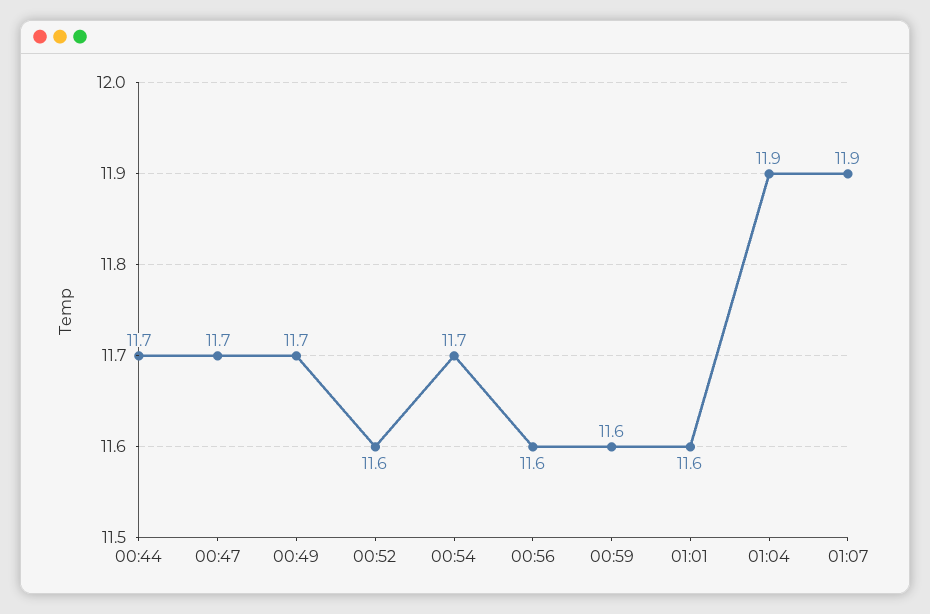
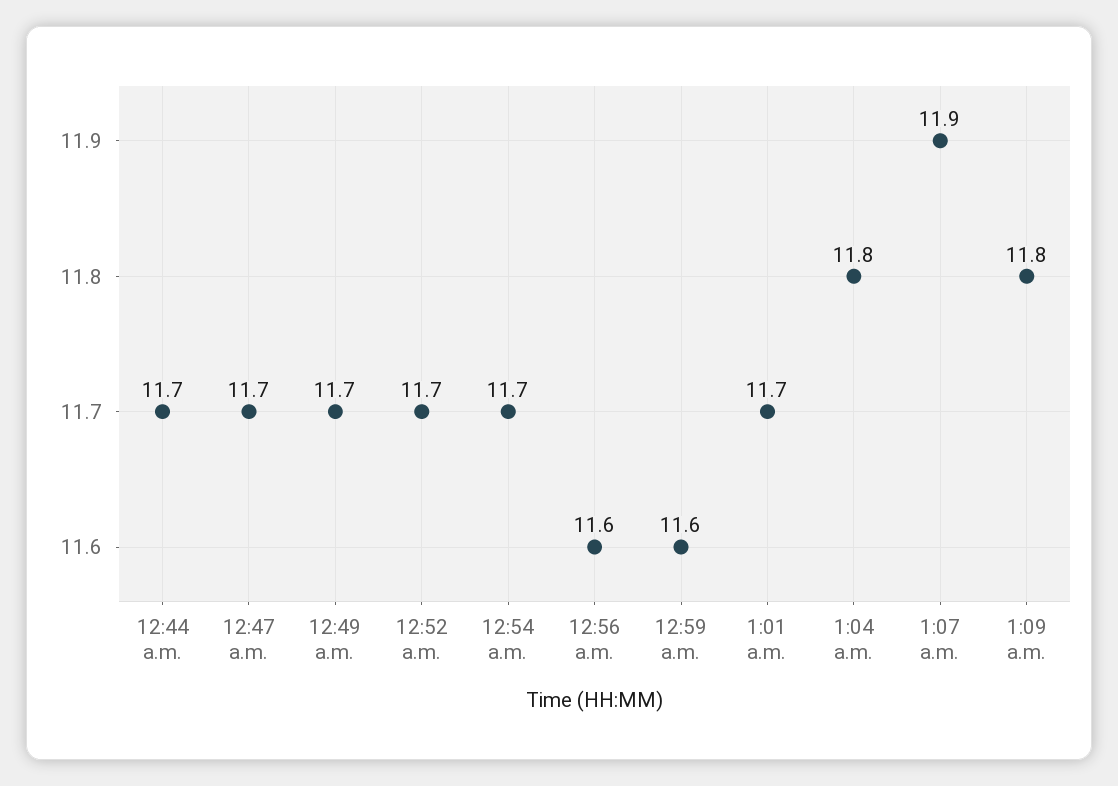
00:52: 11.6 -> 11.7
01:01: 11.6 -> 11.7
01:04: 11.9 -> 11.8
1:09 a.m.: none -> 11.8

